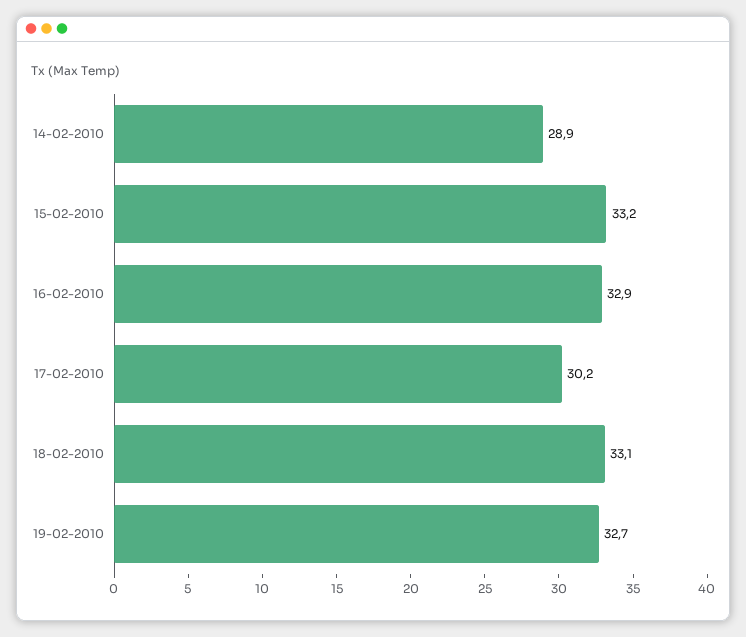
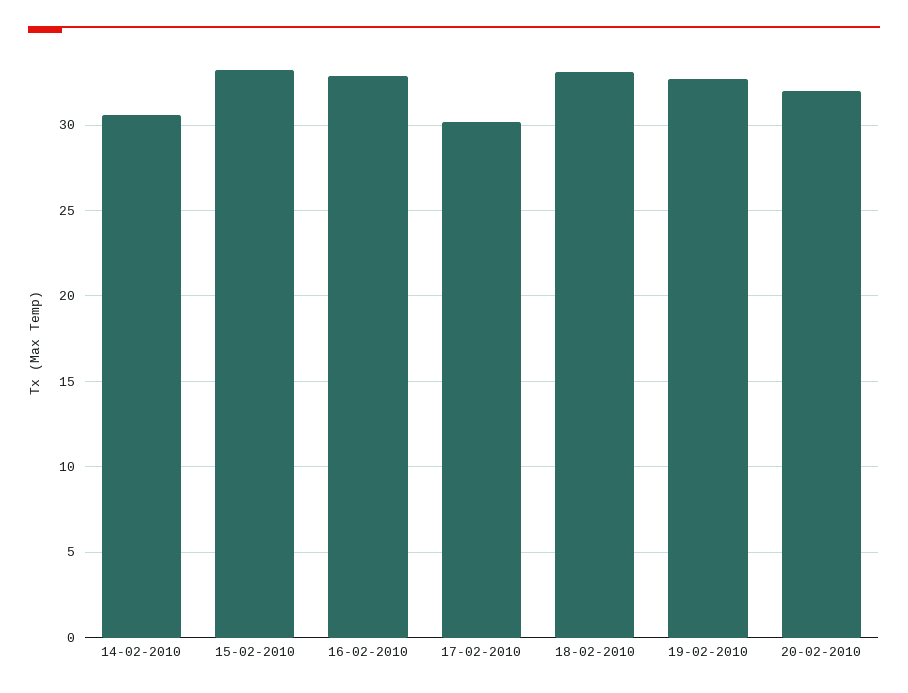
14-02-2010: 28.9 -> 30.5
20-02-2010: none -> 32

